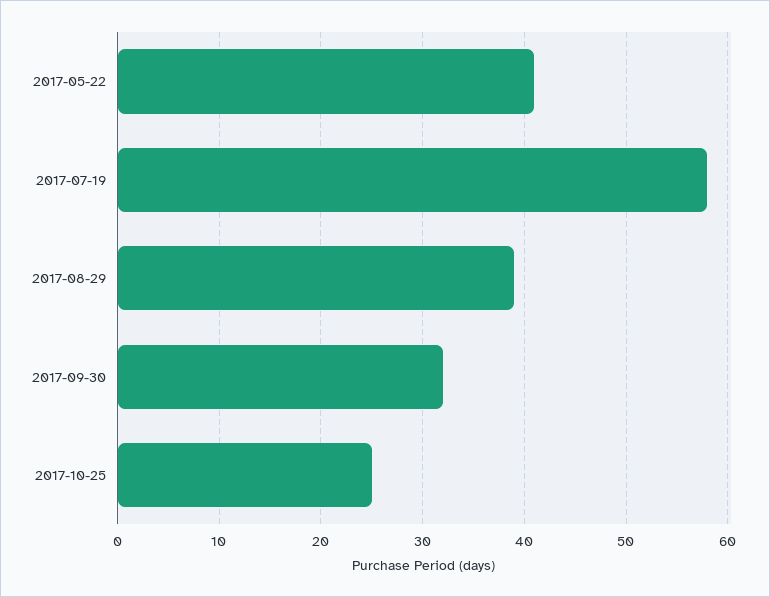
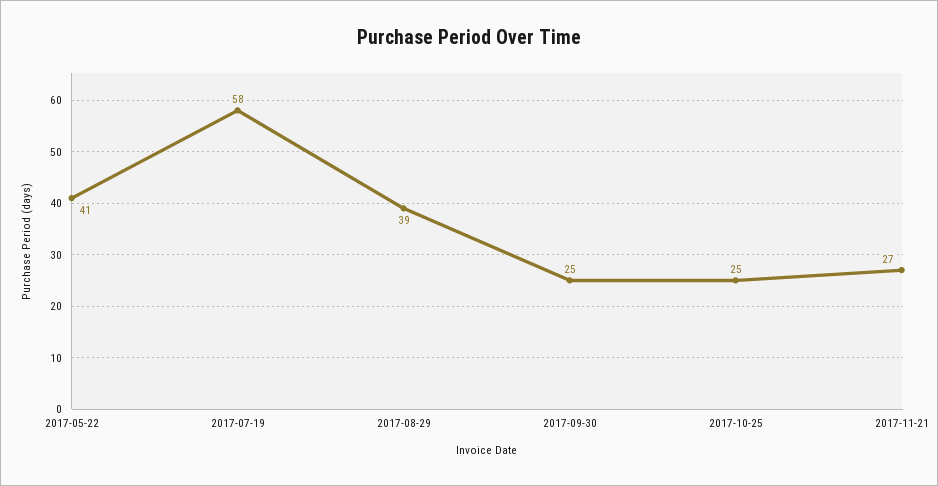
2017-09-30: 32 -> 25
2017-11-21: none -> 27

